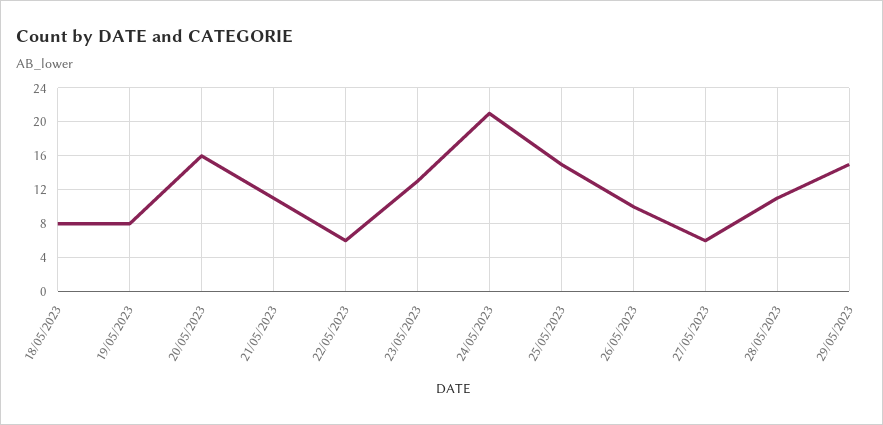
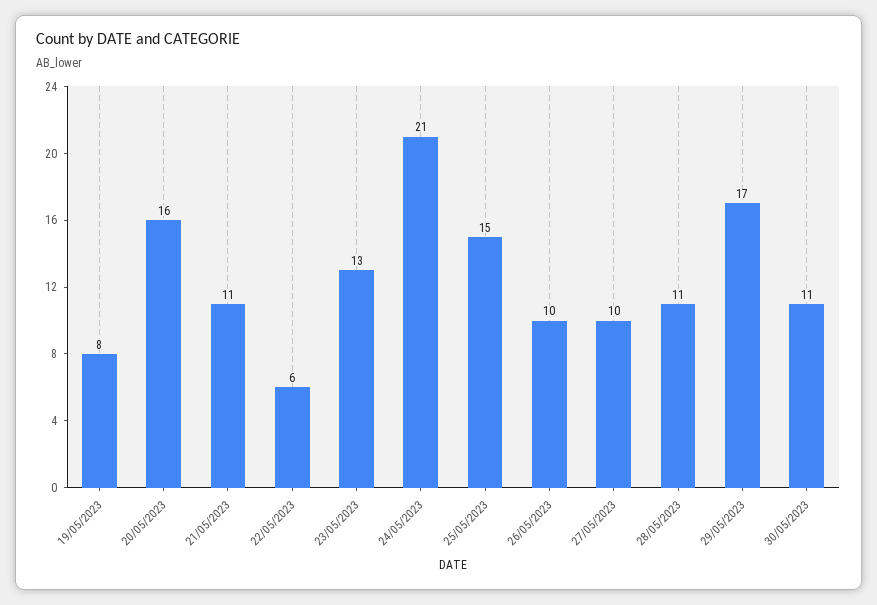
18/05/2023: 8 -> none
27/05/2023: 6 -> 10
29/05/2023: 15 -> 17
30/05/2023: none -> 11

